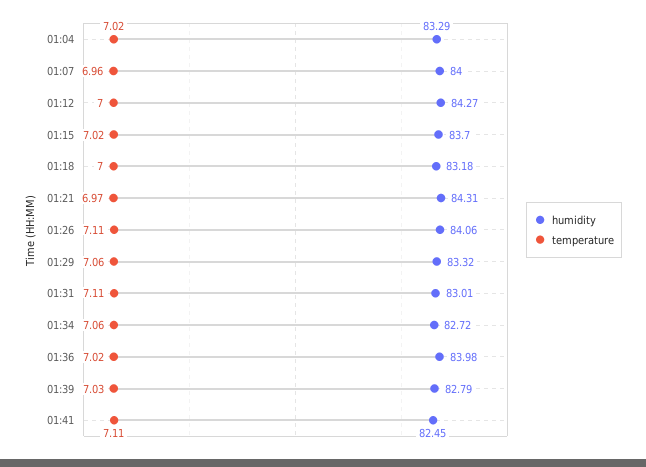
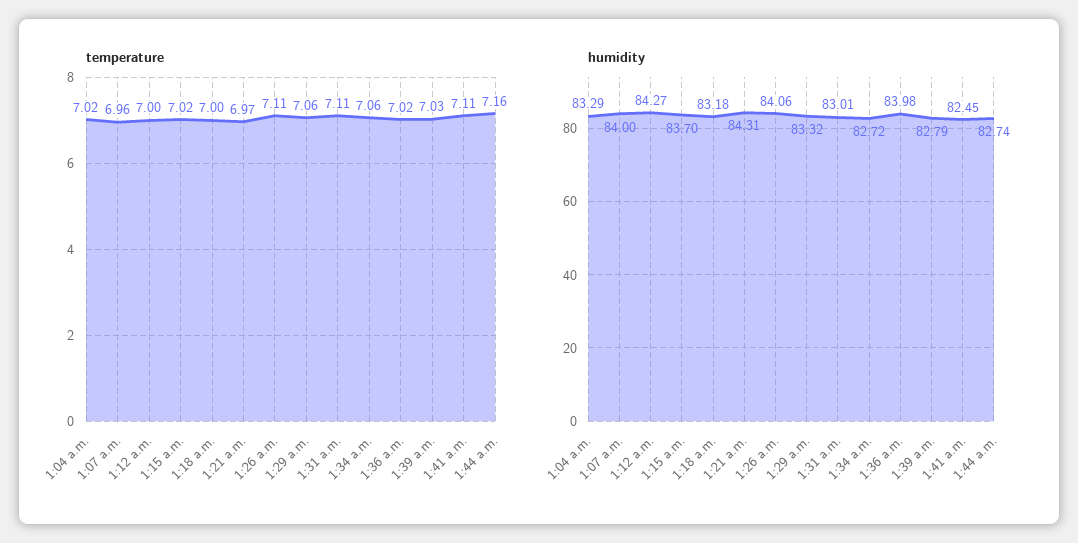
temperature, 1:44 a.m.: none -> 7.16
humidity, 1:44 a.m.: none -> 82.74

